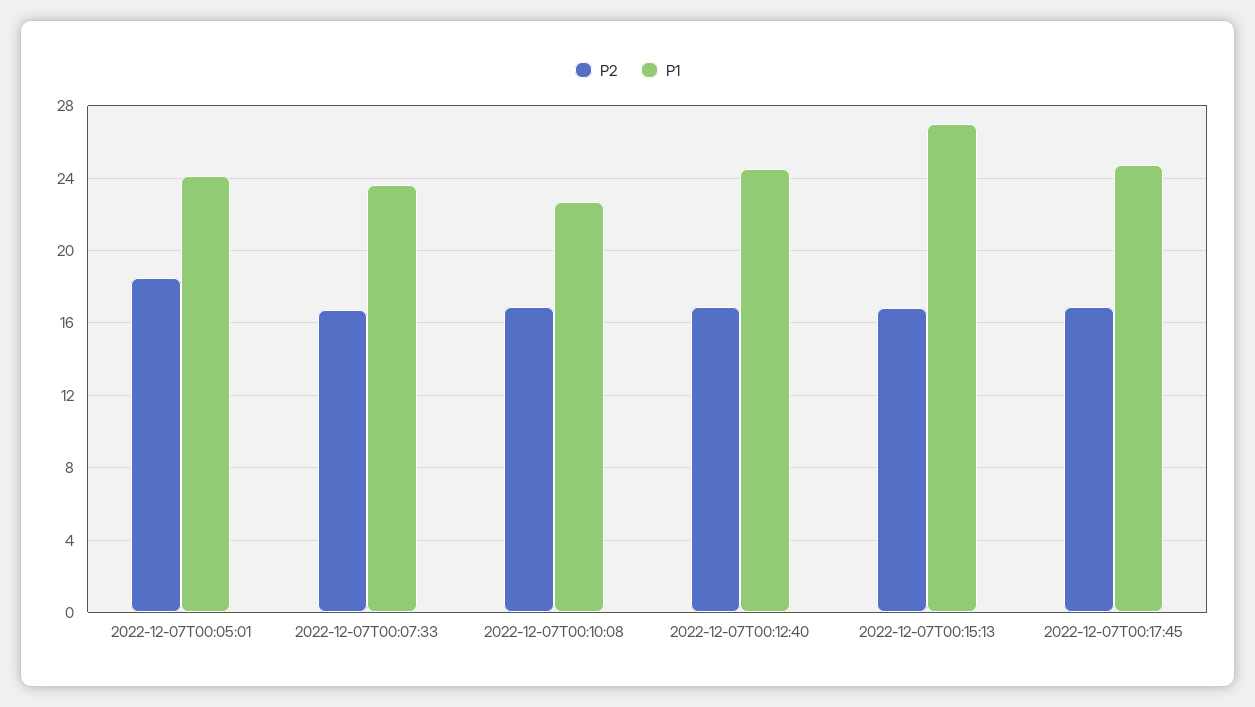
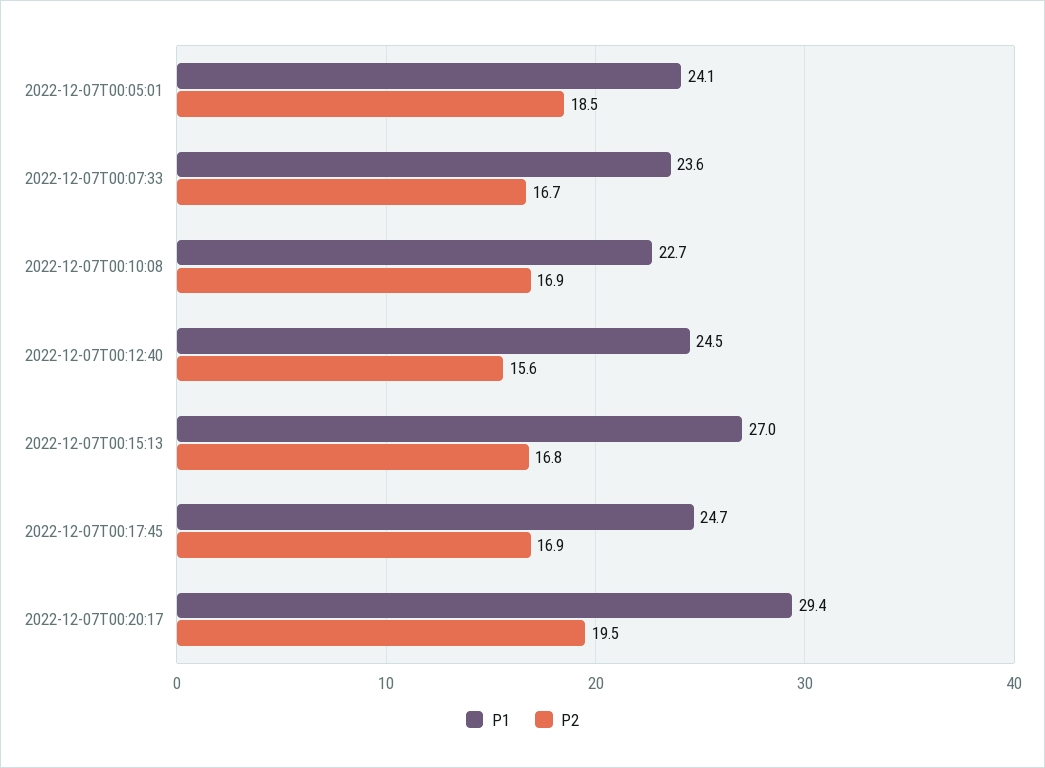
P2, 2022-12-07T00:12:40: 17 -> 15.6
P1, 2022-12-07T00:20:17: none -> 29.4
P2, 2022-12-07T00:20:17: none -> 19.5

